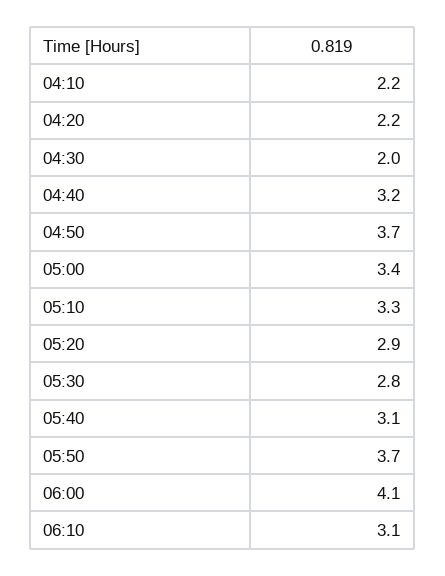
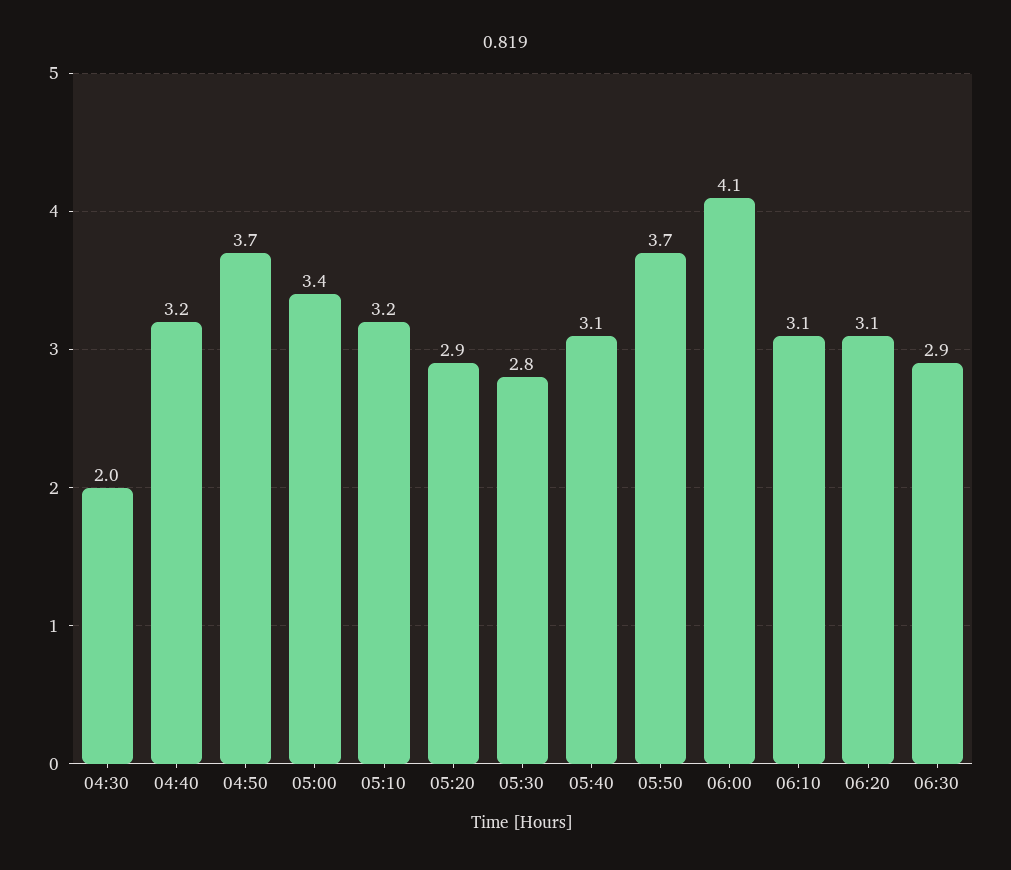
04:10: 2.2 -> none
04:20: 2.2 -> none
05:10: 3.3 -> 3.2
06:20: none -> 3.1
06:30: none -> 2.9

